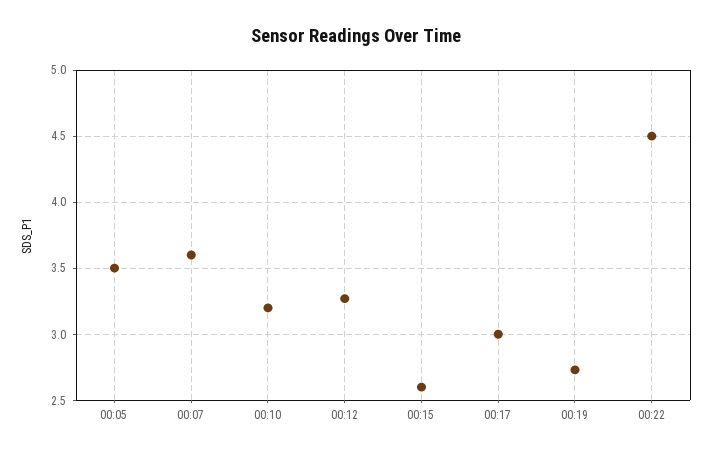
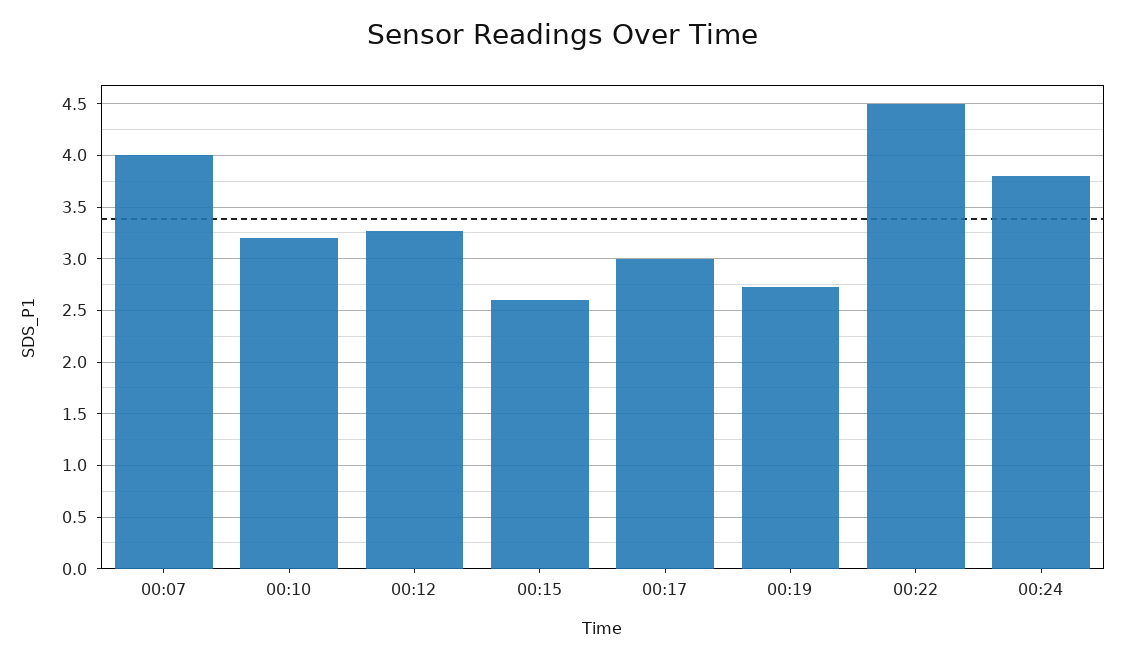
00:05: 3.5 -> none
00:07: 3.6 -> 4
00:24: none -> 3.8

